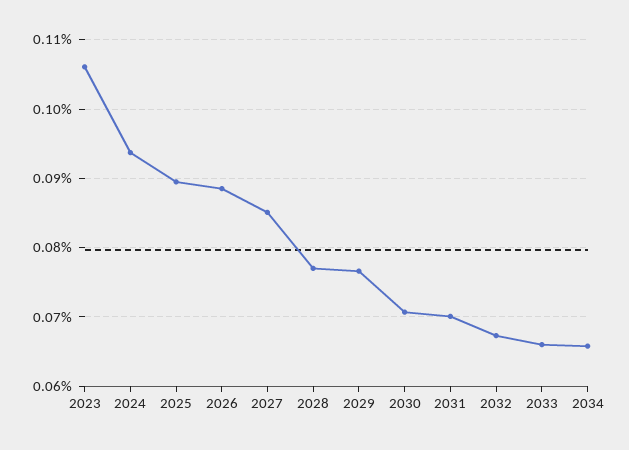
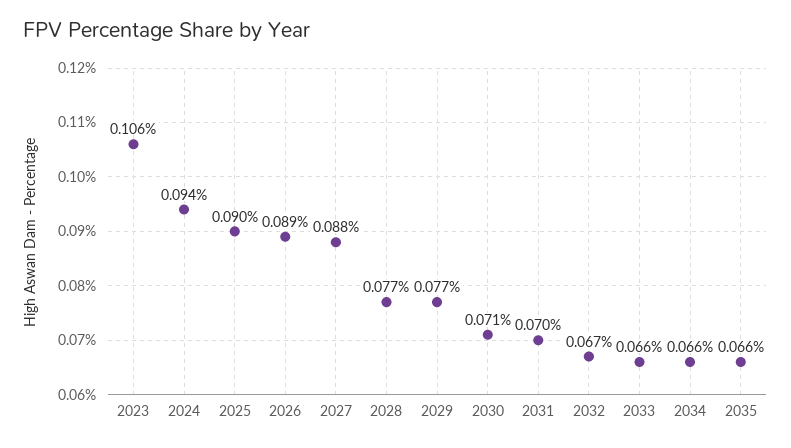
2027: 0.085 -> 0.088
2035: none -> 0.066

